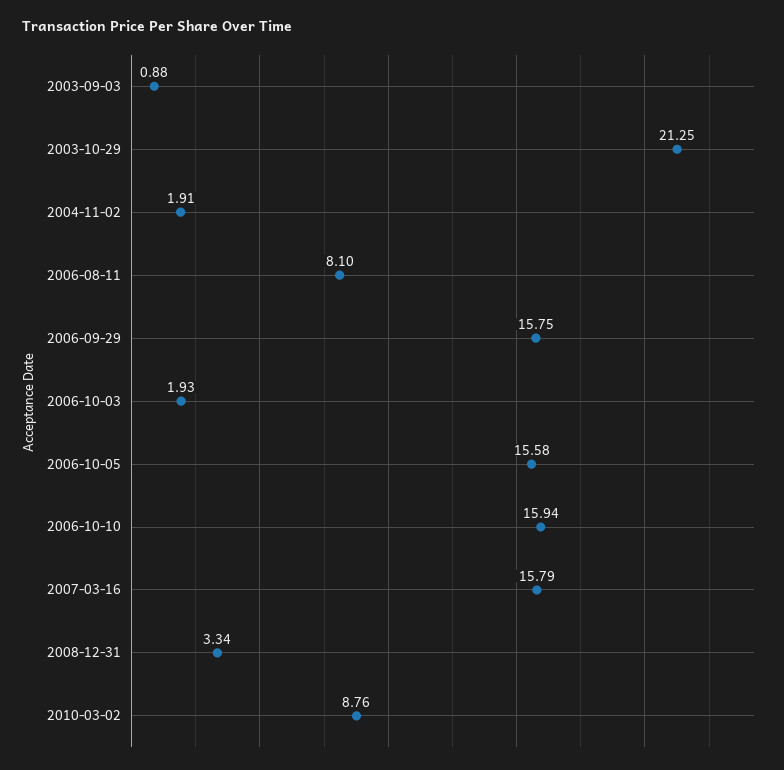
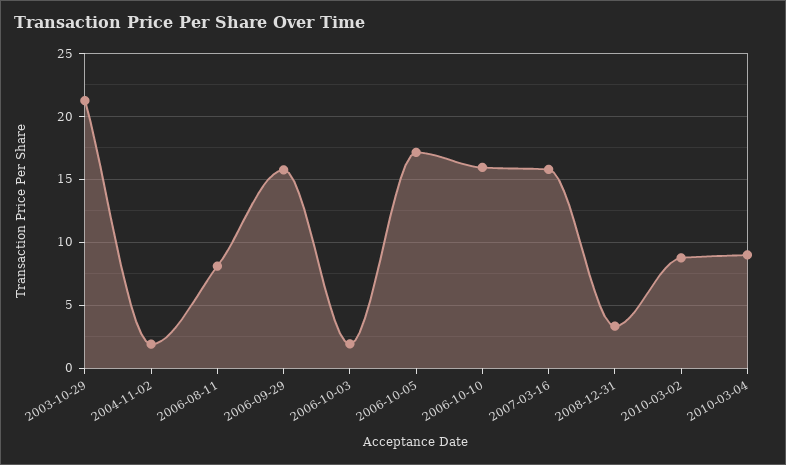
2003-09-03: 0.88 -> none
2006-10-05: 15.58 -> 17
2010-03-04: none -> 9

